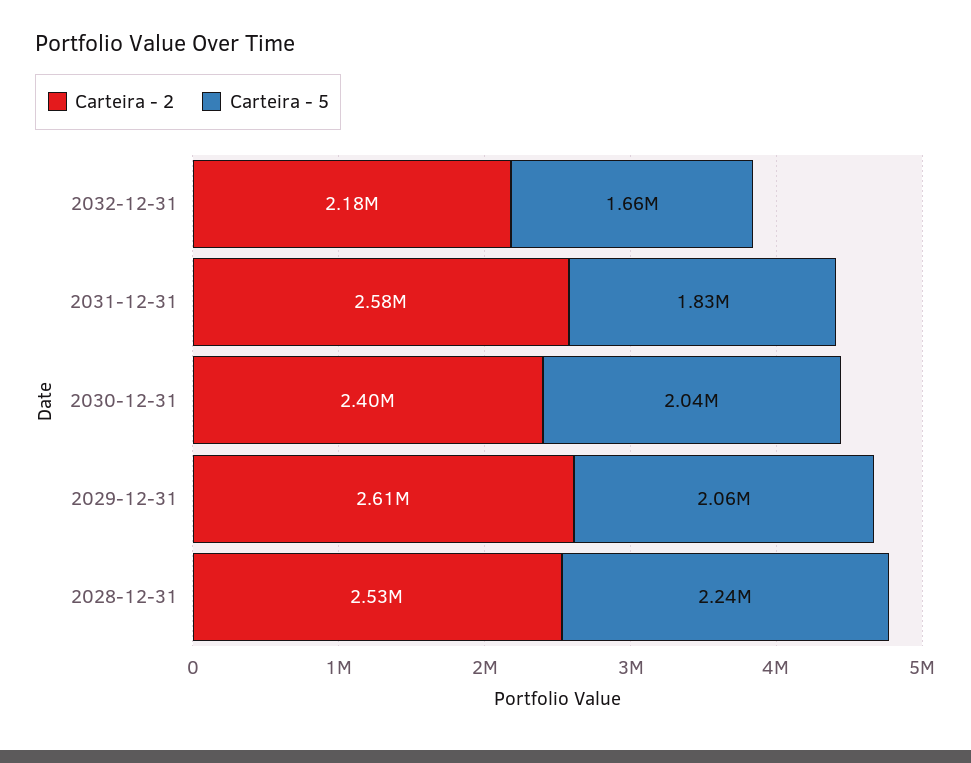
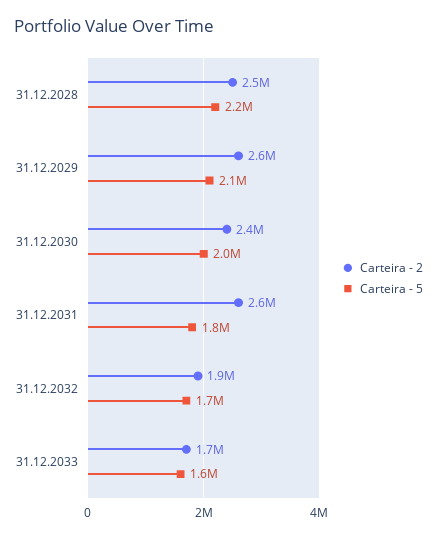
Carteira - 2, 2032-12-31: 2180000 -> 1900000
Carteira - 2, 31.12.2033: none -> 1700000
Carteira - 5, 31.12.2033: none -> 1600000

